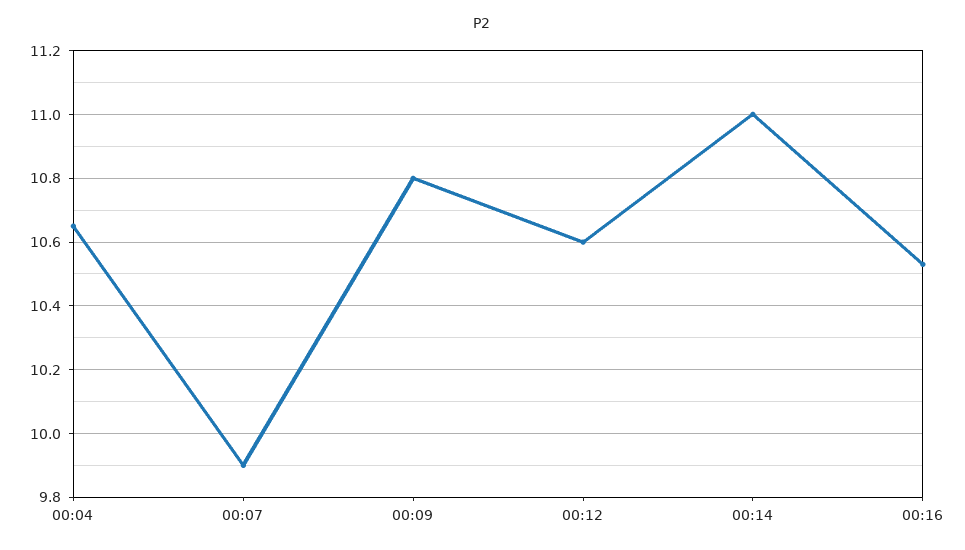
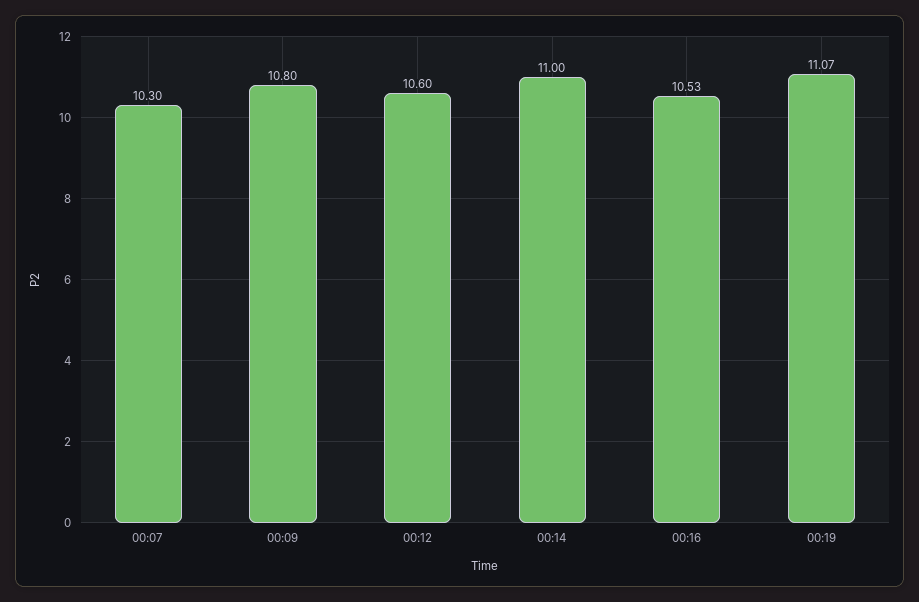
00:04: 10.65 -> none
00:07: 9.9 -> 10.3
00:19: none -> 11.07

